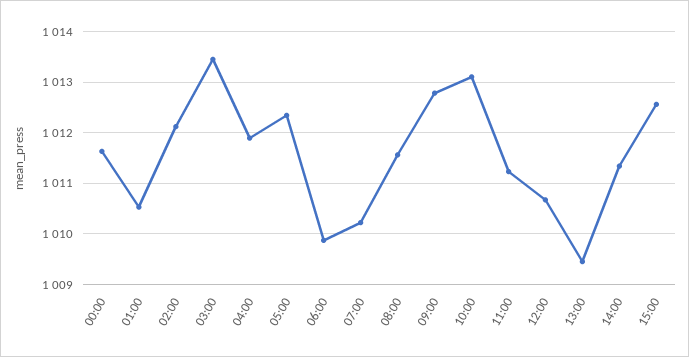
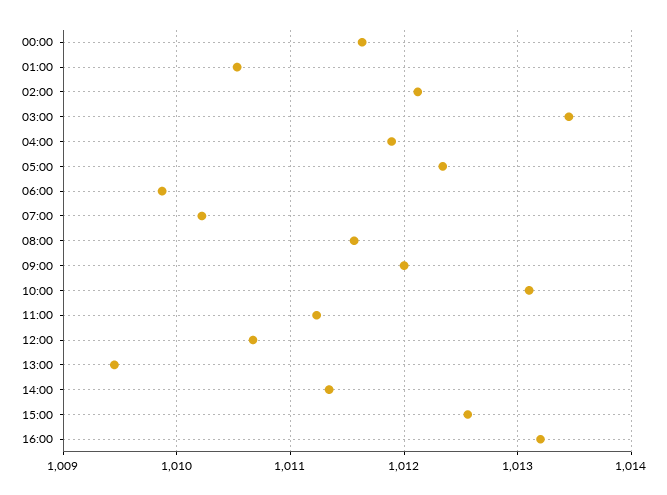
09:00: 1012.8 -> 1012
16:00: none -> 1013.2

